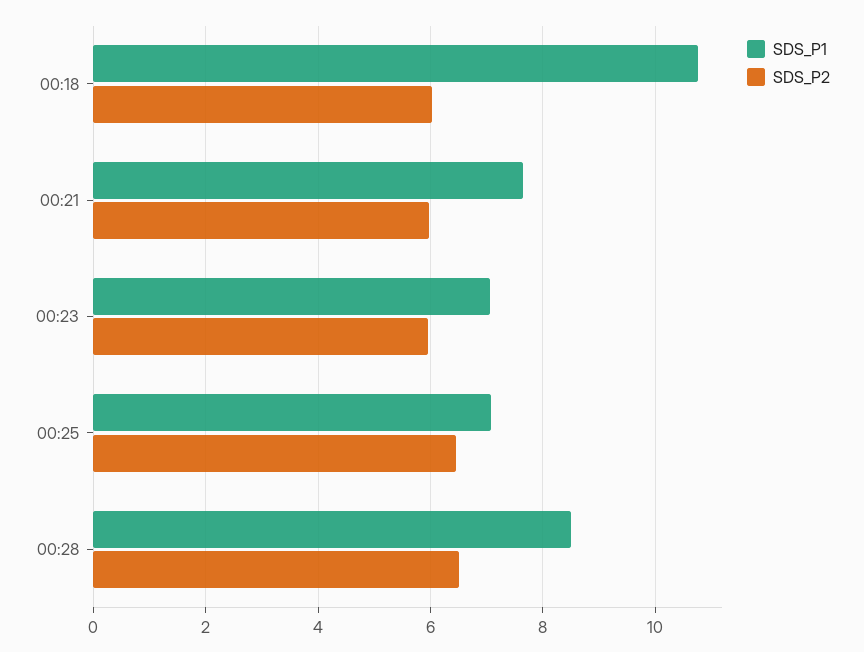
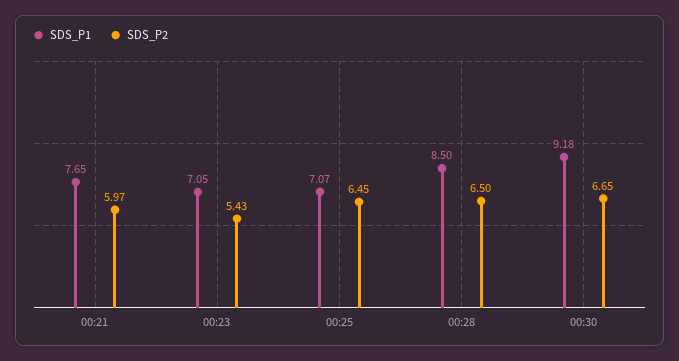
SDS_P1, 00:18: 10.8 -> none
SDS_P2, 00:18: 6 -> none
SDS_P2, 00:23: 6 -> 5.43
SDS_P1, 00:30: none -> 9.18
SDS_P2, 00:30: none -> 6.65

